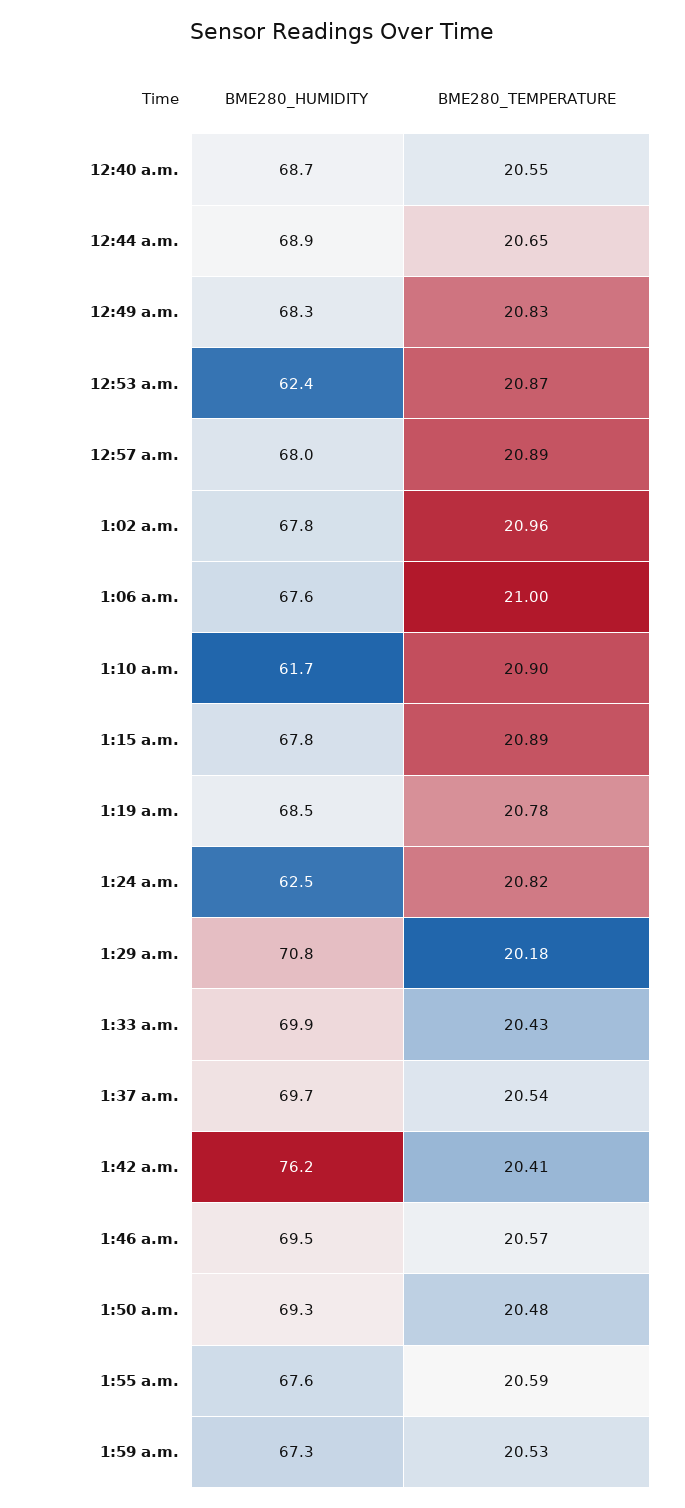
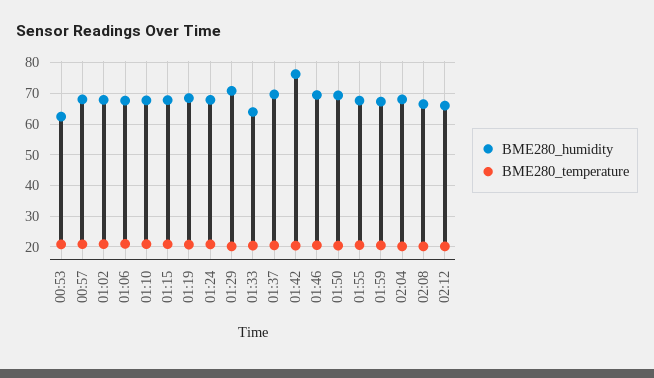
BME280_HUMIDITY, 12:40 a.m.: 68.7 -> none
BME280_TEMPERATURE, 12:40 a.m.: 20.55 -> none
BME280_HUMIDITY, 12:44 a.m.: 68.9 -> none
BME280_TEMPERATURE, 12:44 a.m.: 20.65 -> none
BME280_HUMIDITY, 12:49 a.m.: 68.3 -> none
BME280_TEMPERATURE, 12:49 a.m.: 20.83 -> none
BME280_HUMIDITY, 1:10 a.m.: 61.7 -> 68
BME280_HUMIDITY, 1:24 a.m.: 62.5 -> 68
BME280_HUMIDITY, 1:33 a.m.: 69.9 -> 64
BME280_HUMIDITY, 02:04: none -> 68
BME280_TEMPERATURE, 02:04: none -> 20
BME280_HUMIDITY, 02:08: none -> 66
BME280_TEMPERATURE, 02:08: none -> 20
BME280_HUMIDITY, 02:12: none -> 66
BME280_TEMPERATURE, 02:12: none -> 20

